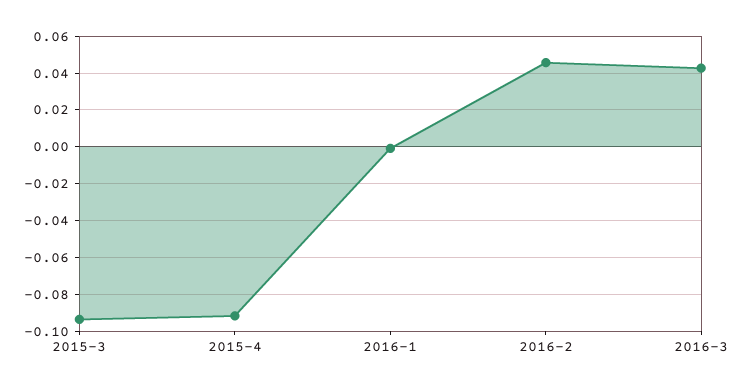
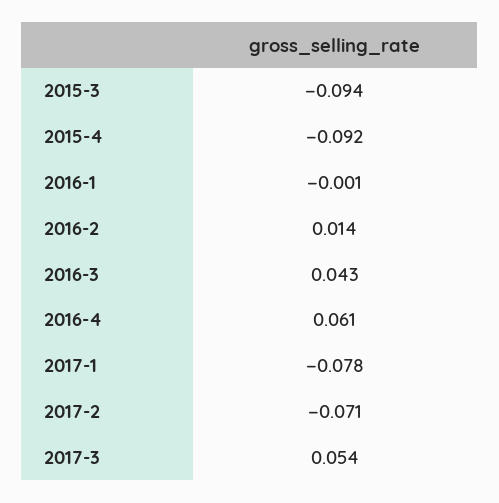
2016-2: 0.045 -> 0.014
2016-4: none -> 0.061
2017-1: none -> -0.078
2017-2: none -> -0.071
2017-3: none -> 0.054

